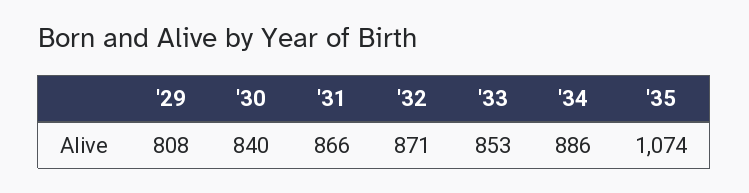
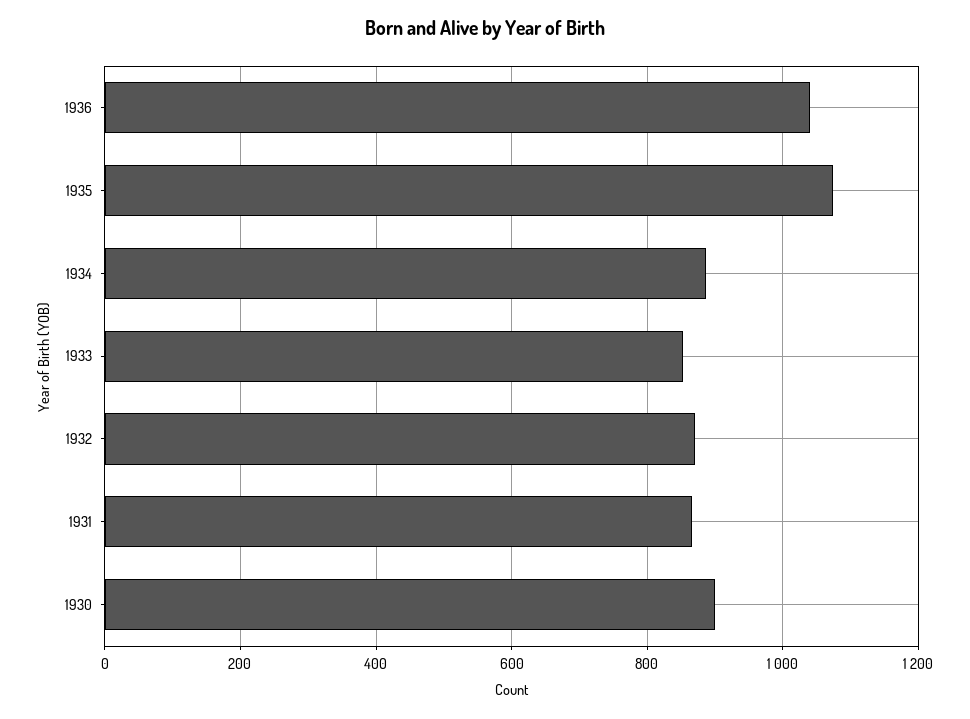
'29: 808 -> none
'30: 840 -> 900
1936: none -> 1040

